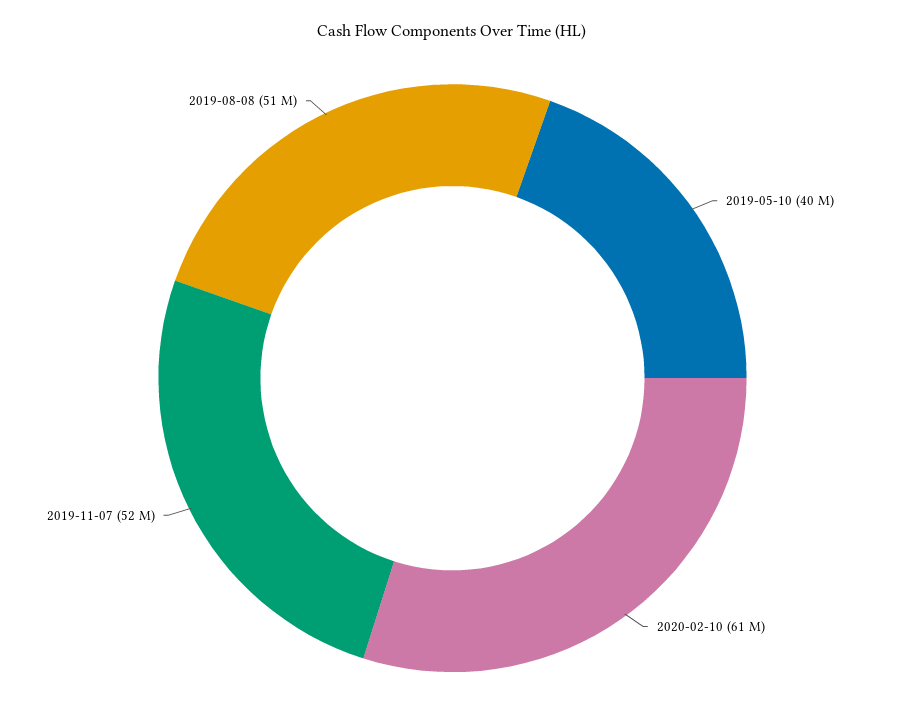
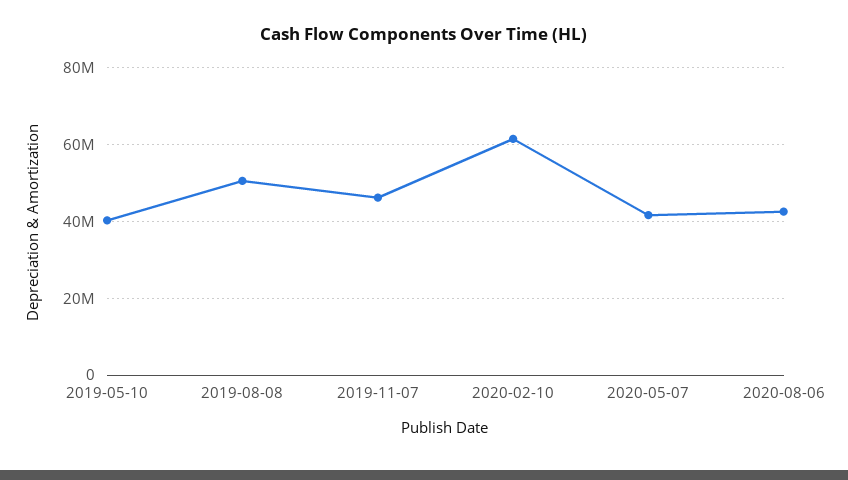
2019-11-07: 52000000 -> 46000000
2020-05-07: none -> 42000000
2020-08-06: none -> 42000000

